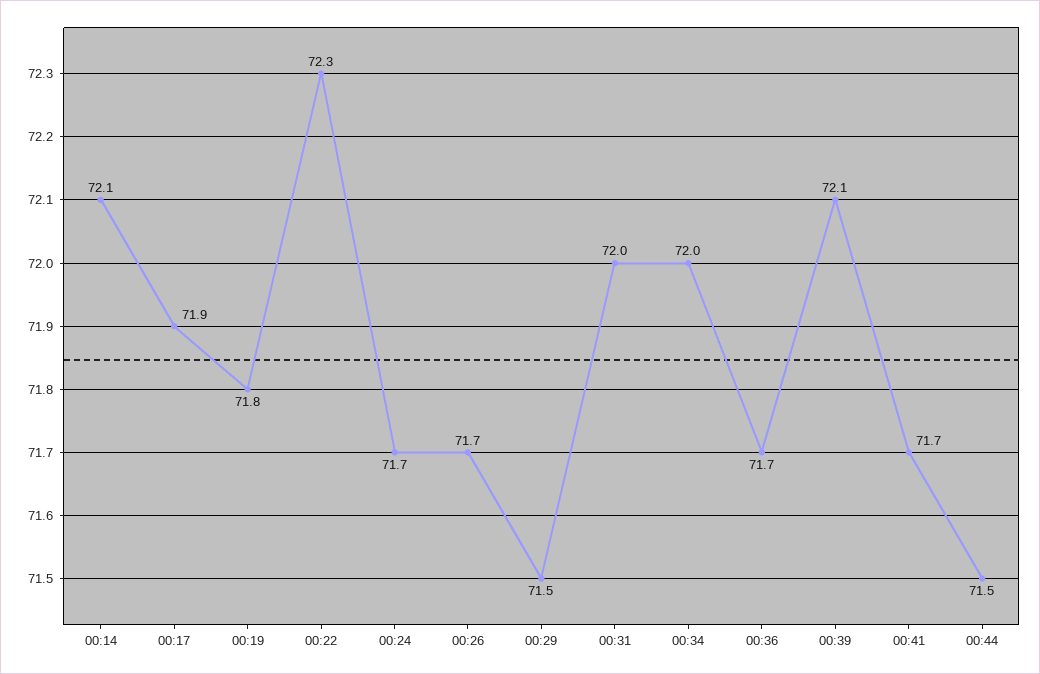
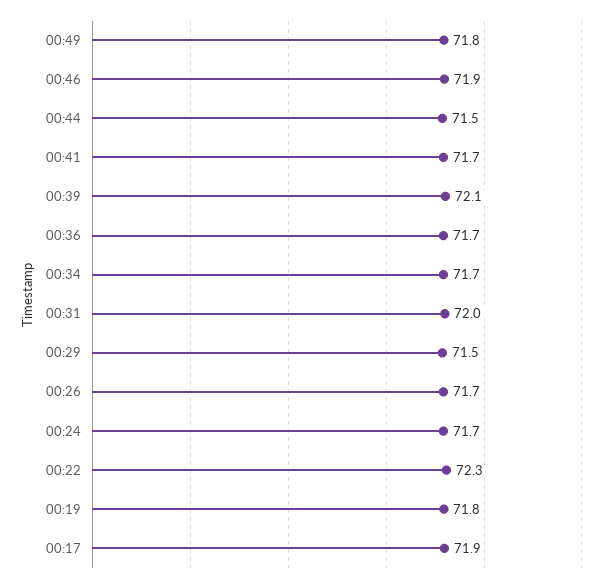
00:14: 72.1 -> none
00:34: 72 -> 71.7
00:49: none -> 71.8
00:46: none -> 71.9

